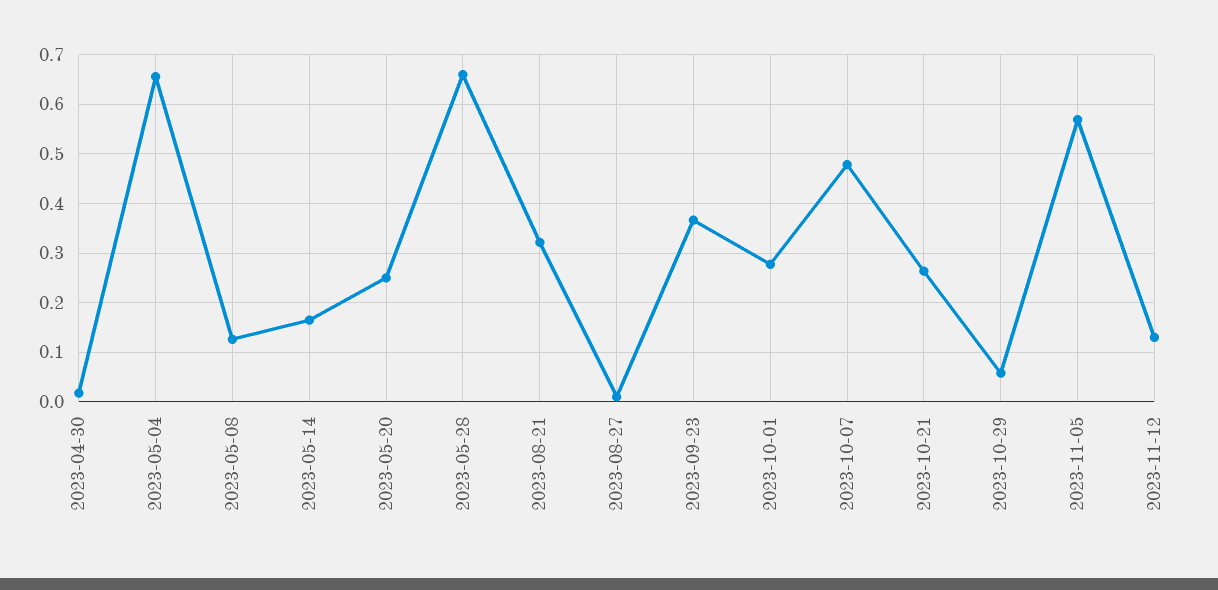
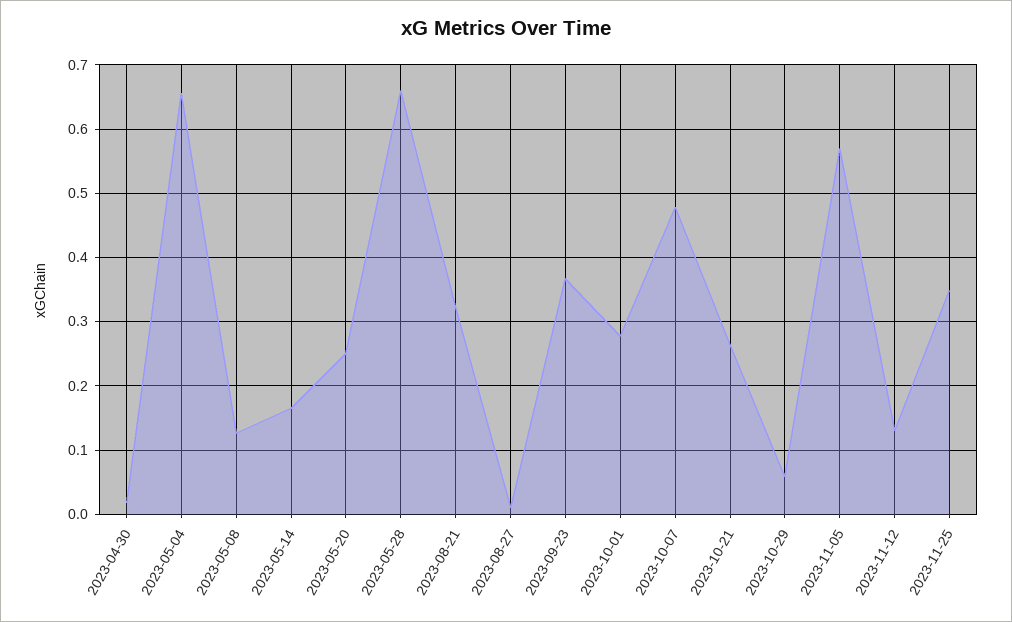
2023-11-25: none -> 0.35

